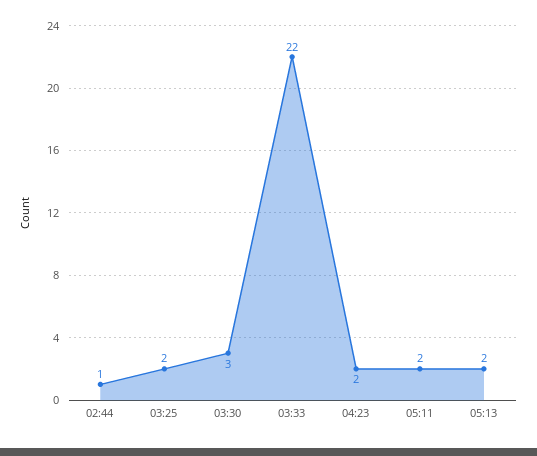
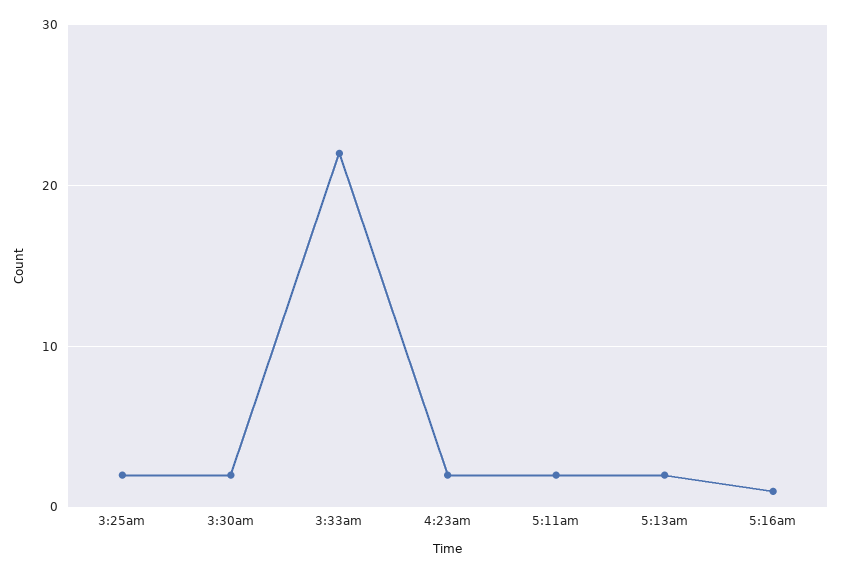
02:44: 1 -> none
03:30: 3 -> 2
5:16am: none -> 1

